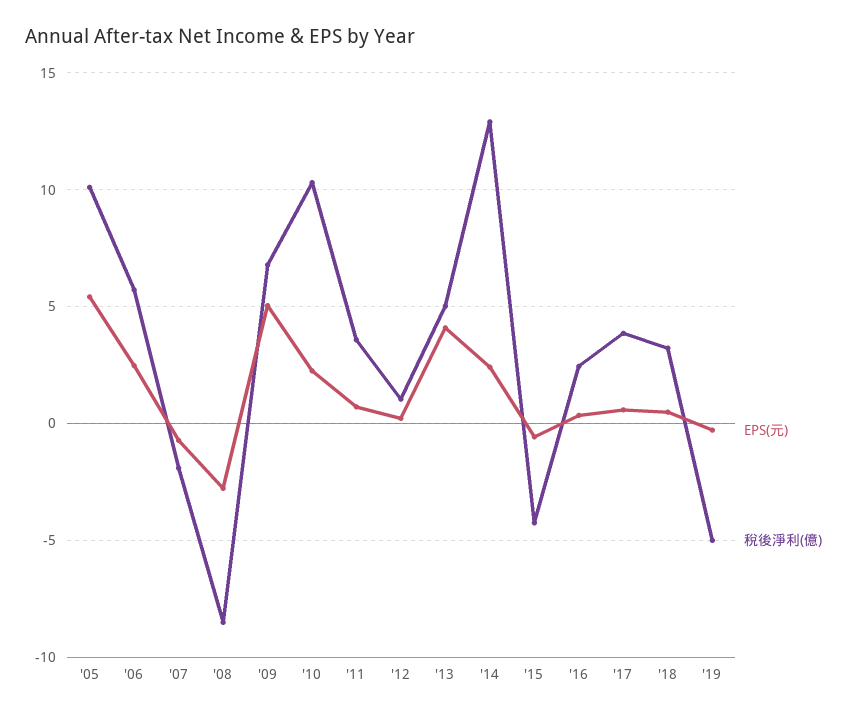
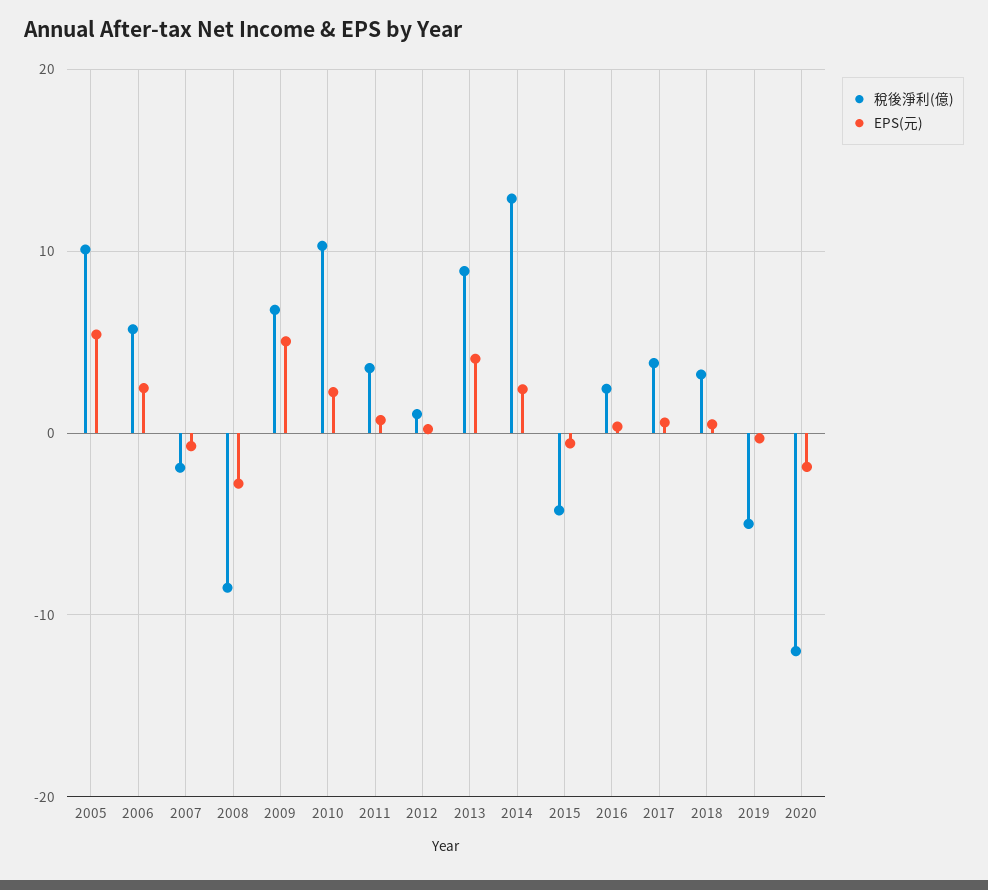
稅後淨利(億), '13: 5 -> 9
稅後淨利(億), 2020: none -> -12
EPS(元), 2020: none -> -2

